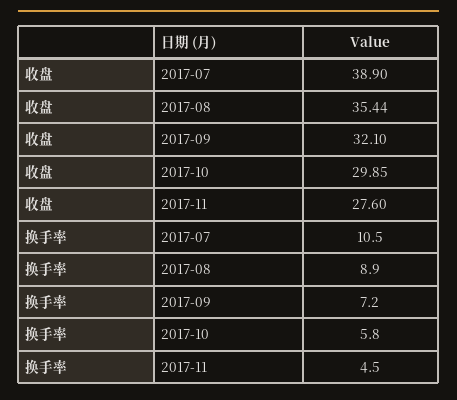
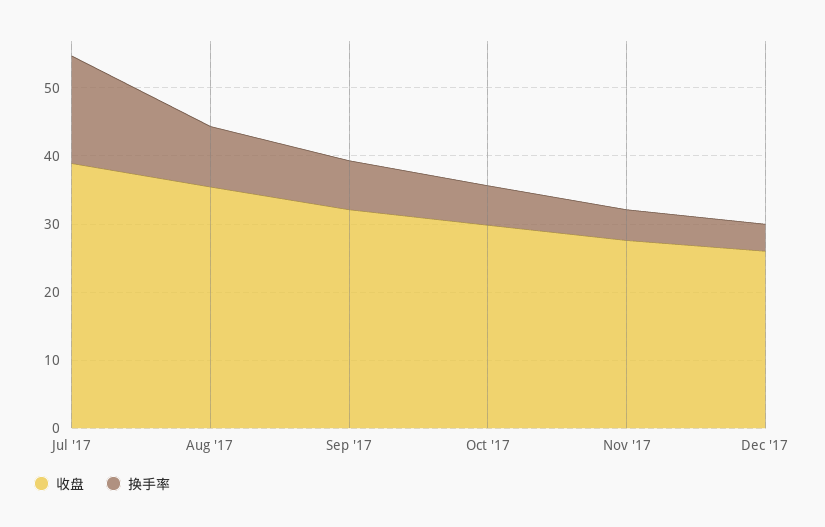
换手率, 2017-07: 10.5 -> 16
收盘, Dec '17: none -> 26
换手率, Dec '17: none -> 4

